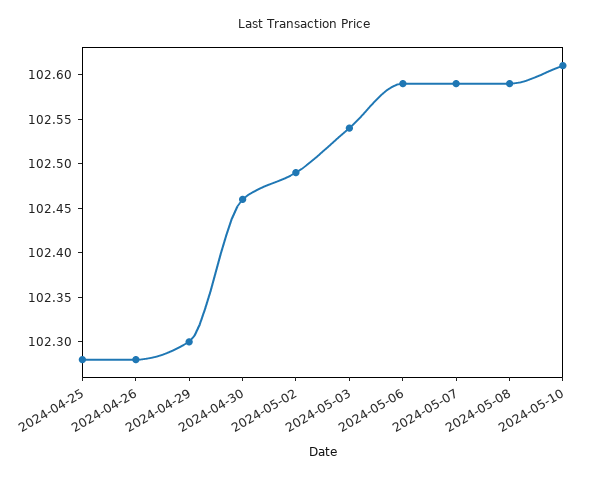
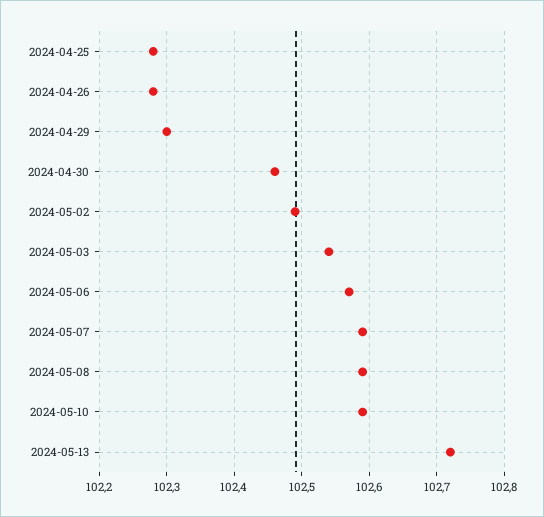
2024-05-06: 102.59 -> 102.57
2024-05-10: 102.61 -> 102.59
2024-05-13: none -> 102.72

